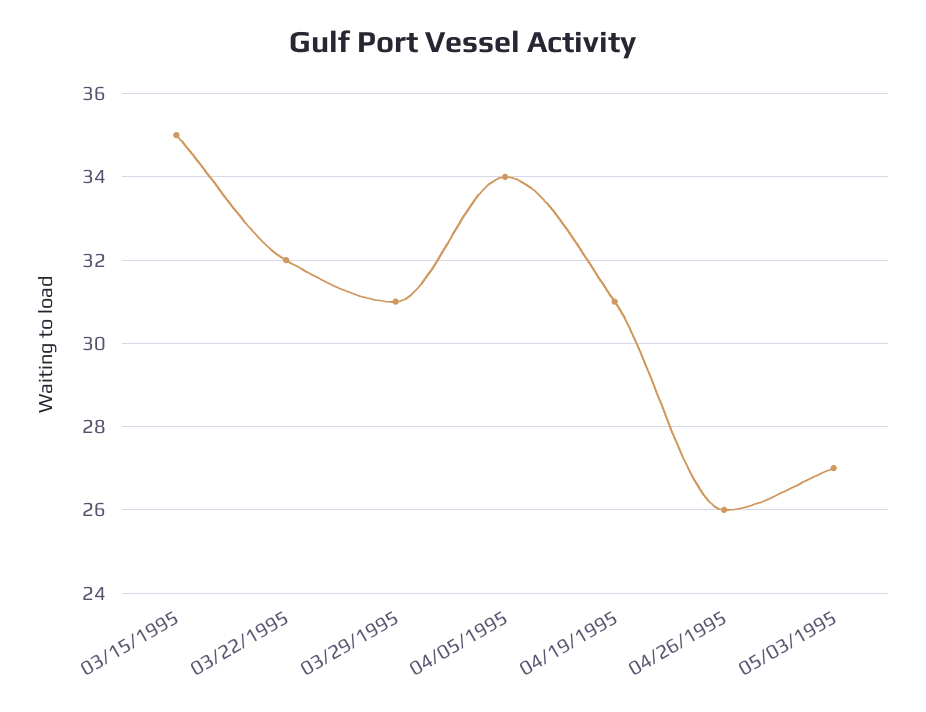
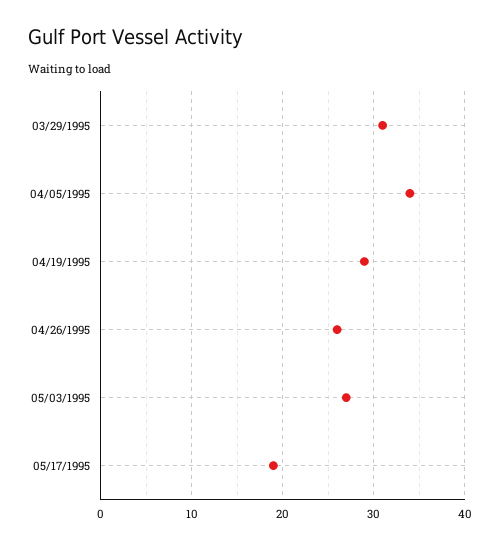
03/15/1995: 35 -> none
03/22/1995: 32 -> none
04/19/1995: 31 -> 29
05/17/1995: none -> 19

